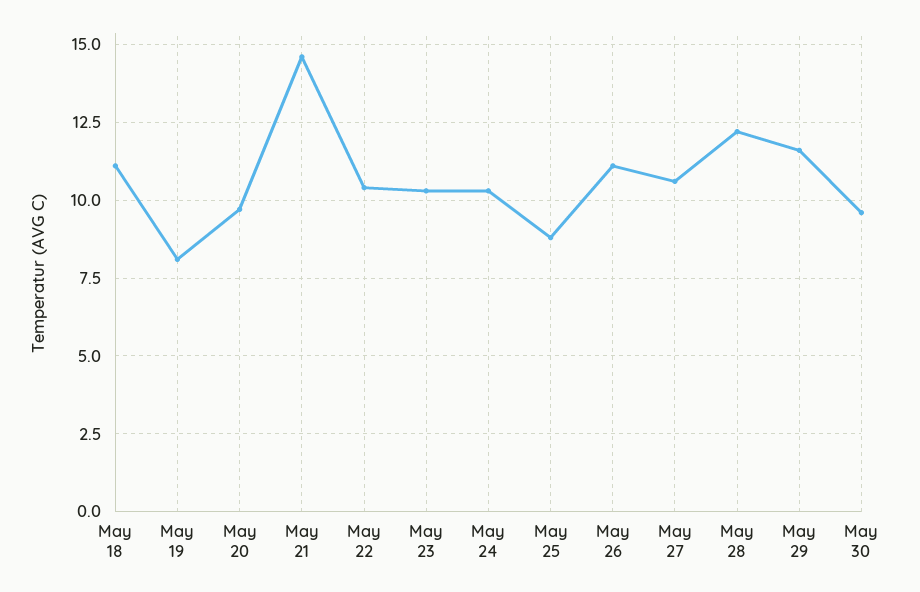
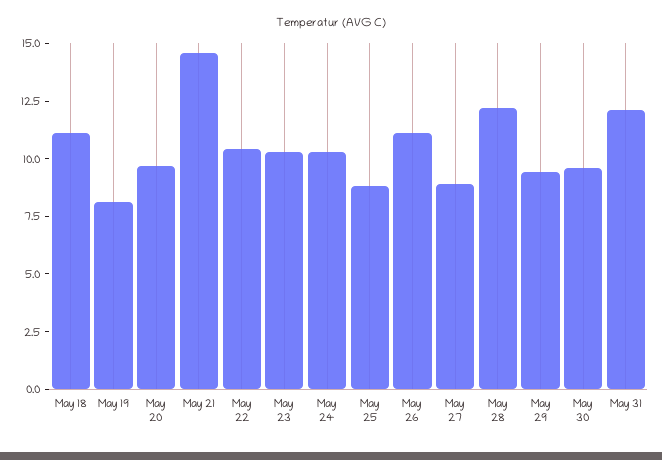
May 27: 10.5 -> 9
May 29: 11.5 -> 9.5
May 31: none -> 12

